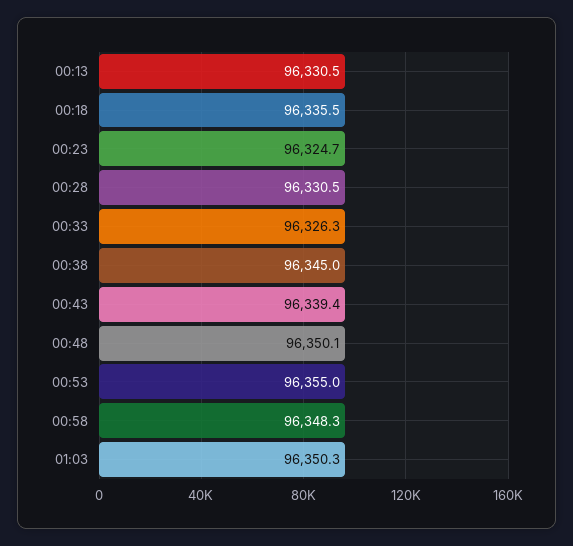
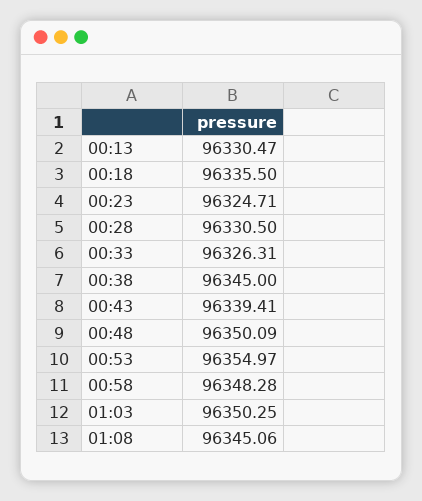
01:08: none -> 96345.06

